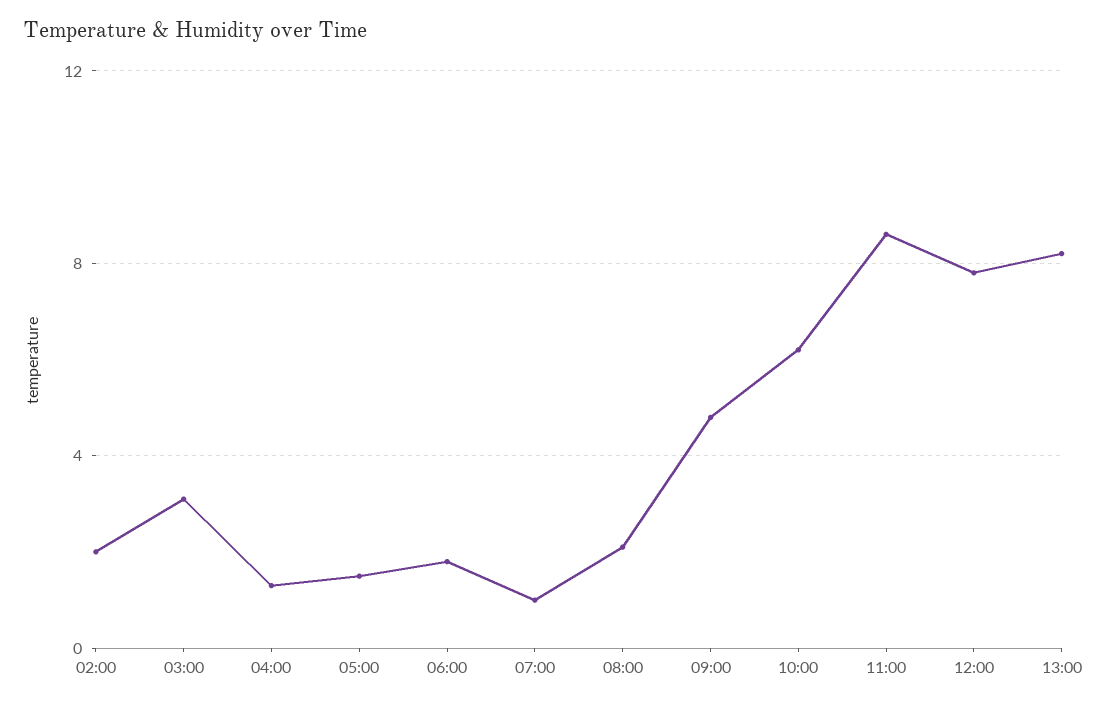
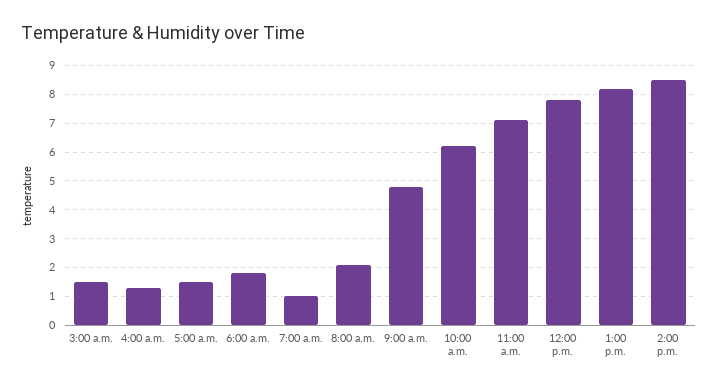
02:00: 2 -> none
03:00: 3 -> 1.5
11:00: 8.5 -> 7
2:00 p.m.: none -> 8.5

